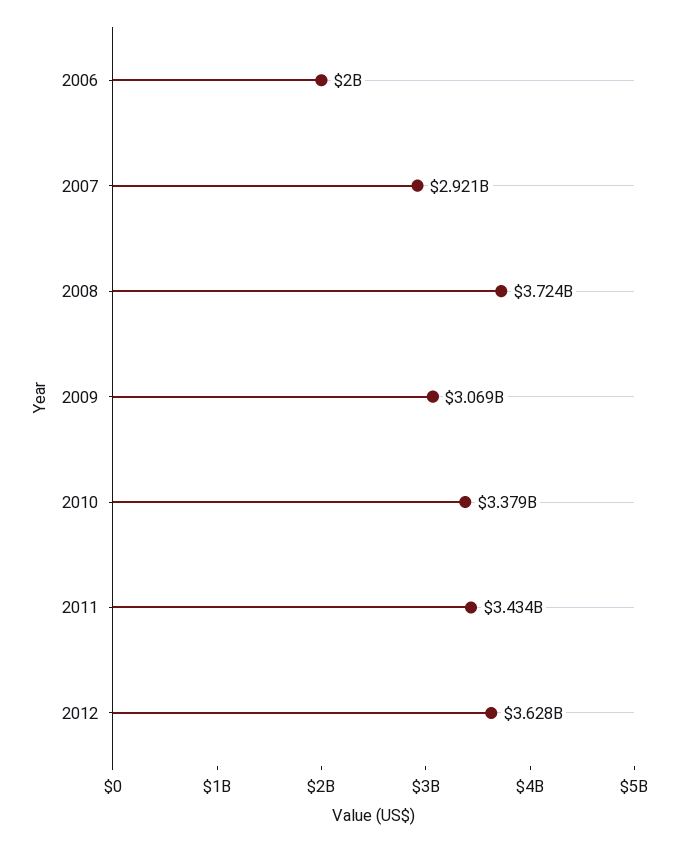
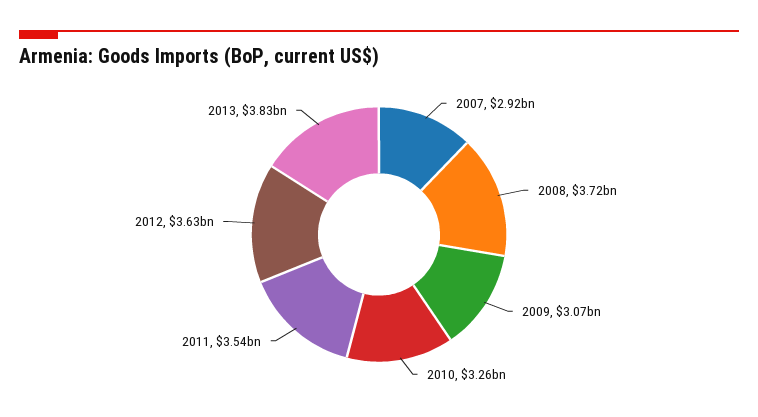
2006: 2000000000 -> none
2010: 3379000000 -> 3260000000
2011: 3434000000 -> 3540000000
2013: none -> 3830000000

